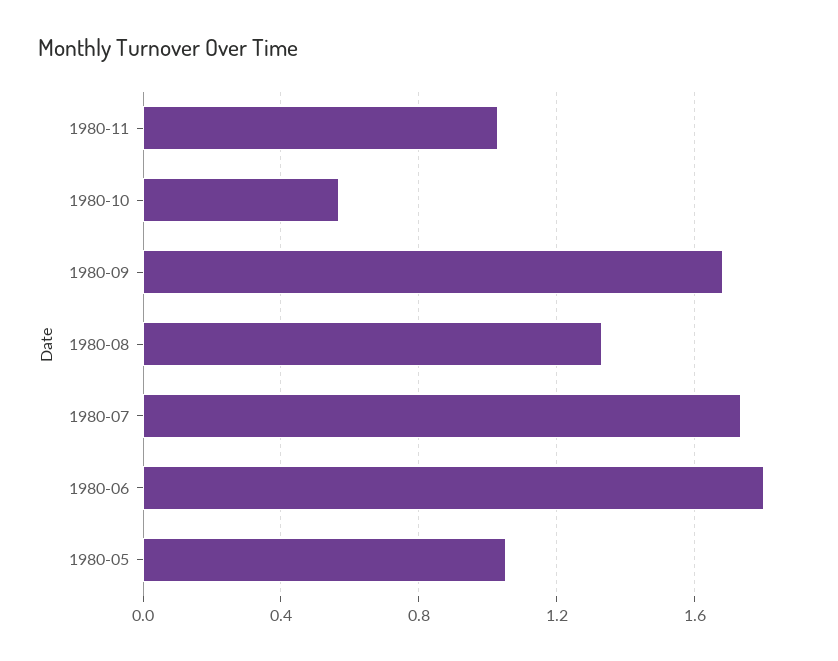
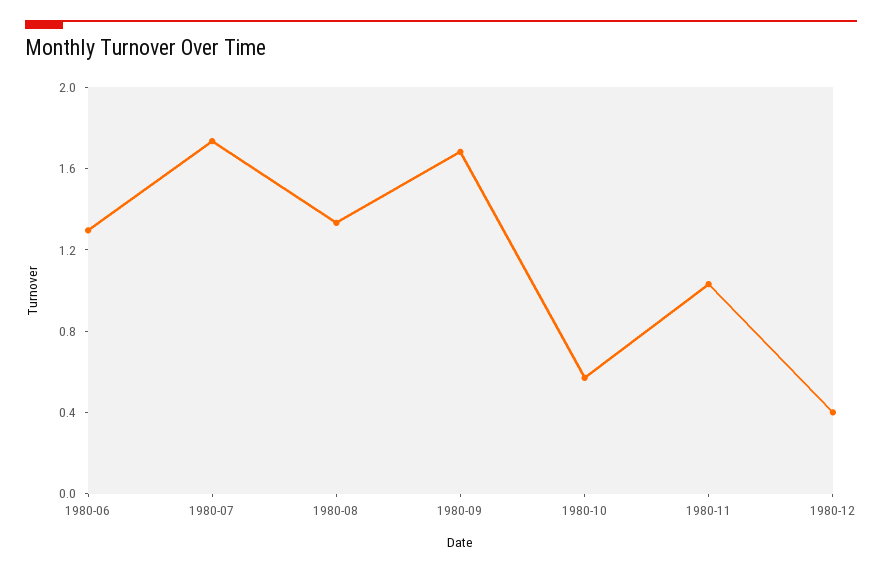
1980-06: 1.8 -> 1.3
1980-05: 1.05 -> none
1980-12: none -> 0.4

